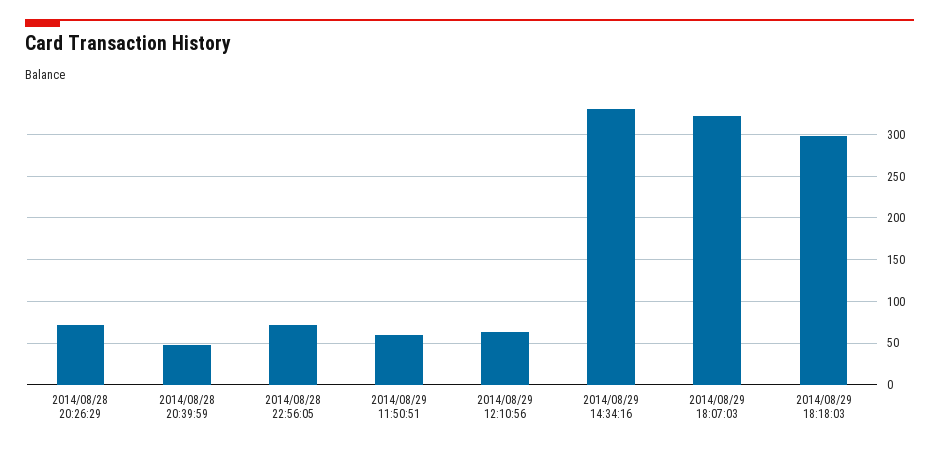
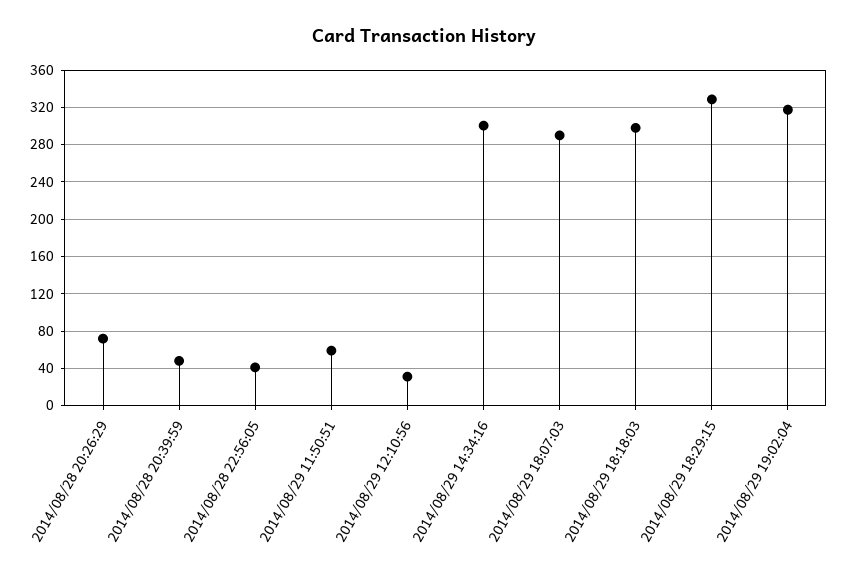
2014/08/28 22:56:05: 70 -> 40
2014/08/29 12:10:56: 60 -> 30
2014/08/29 14:34:16: 330 -> 300
2014/08/29 18:07:03: 320 -> 290
2014/08/29 18:29:15: none -> 330
2014/08/29 19:02:04: none -> 320

